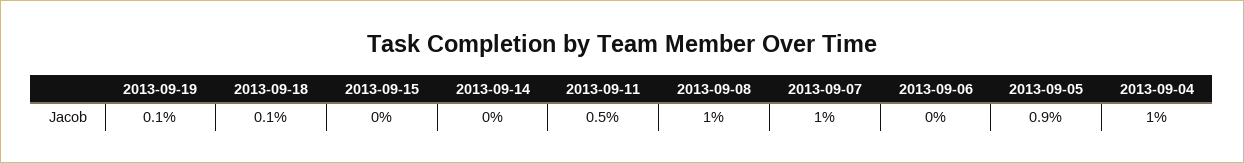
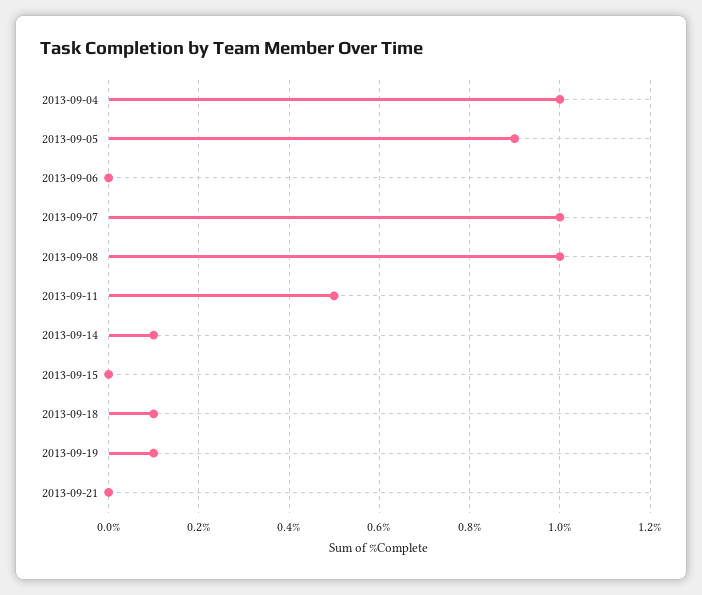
2013-09-14: 0 -> 0.1
2013-09-21: none -> 0

